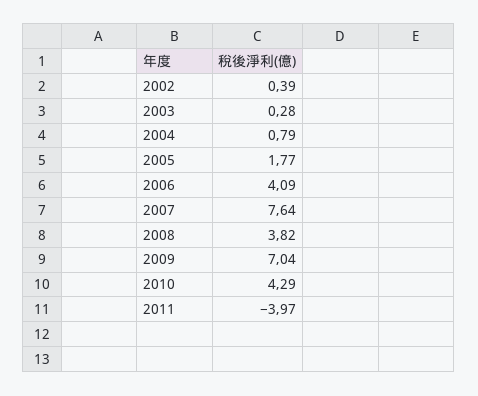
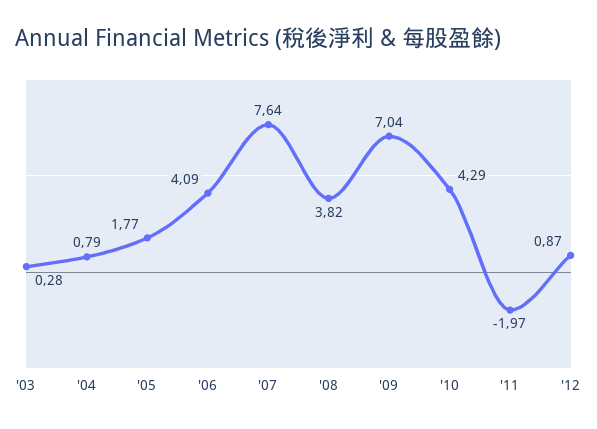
2002: 0.39 -> none
2011: -3.97 -> -1.97
'12: none -> 0.87

